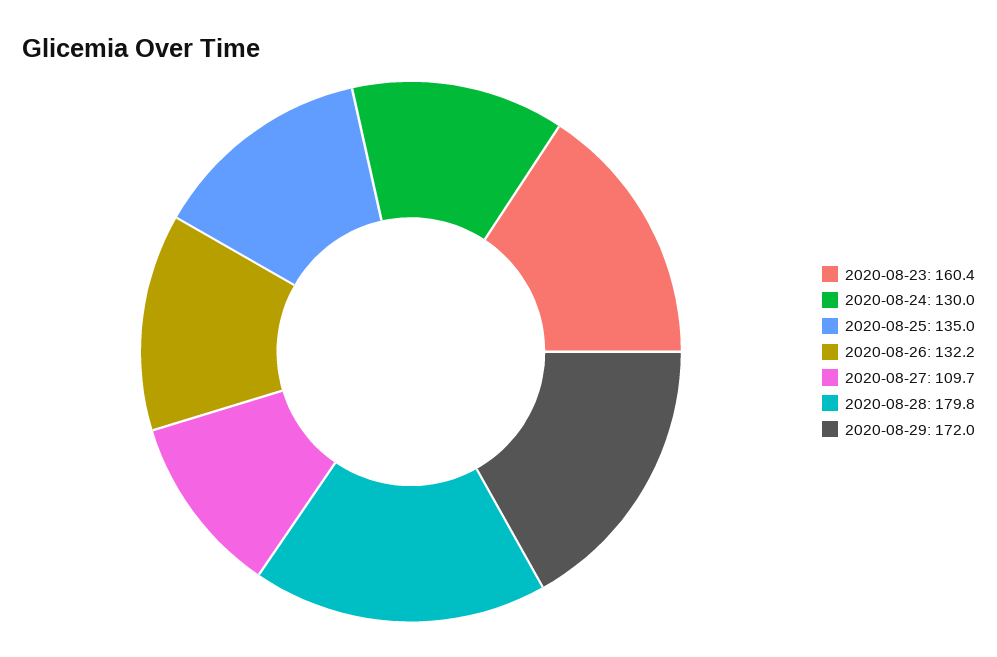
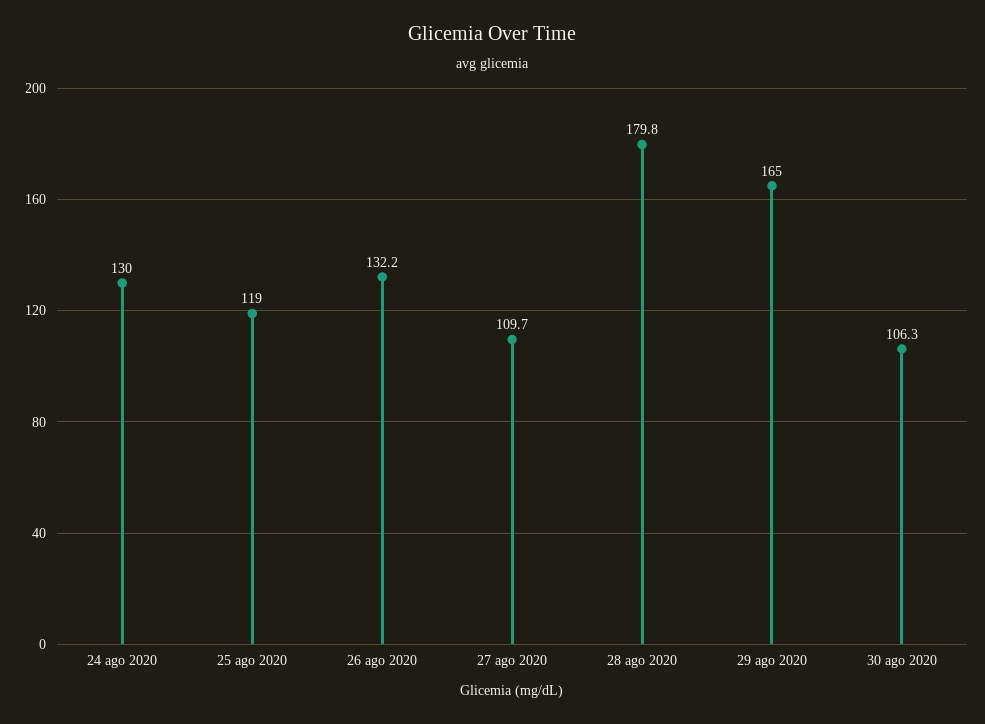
2020-08-23: 160.4 -> none
2020-08-25: 135 -> 119
2020-08-29: 172 -> 165
30 ago 2020: none -> 106.3

